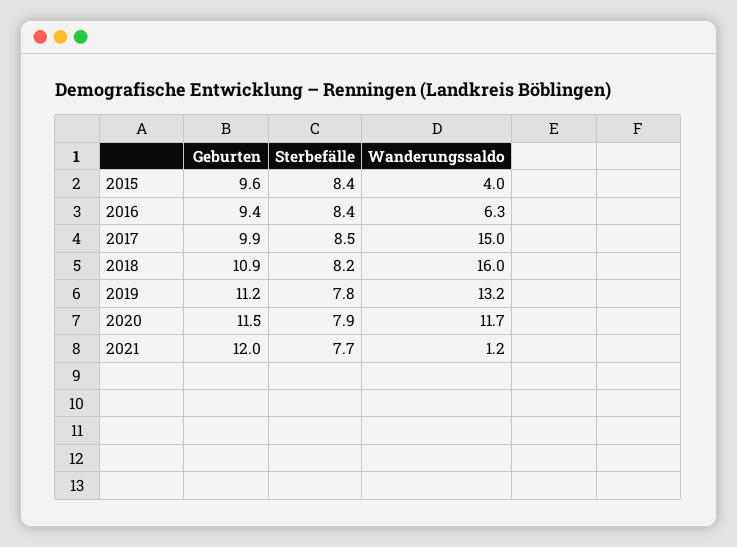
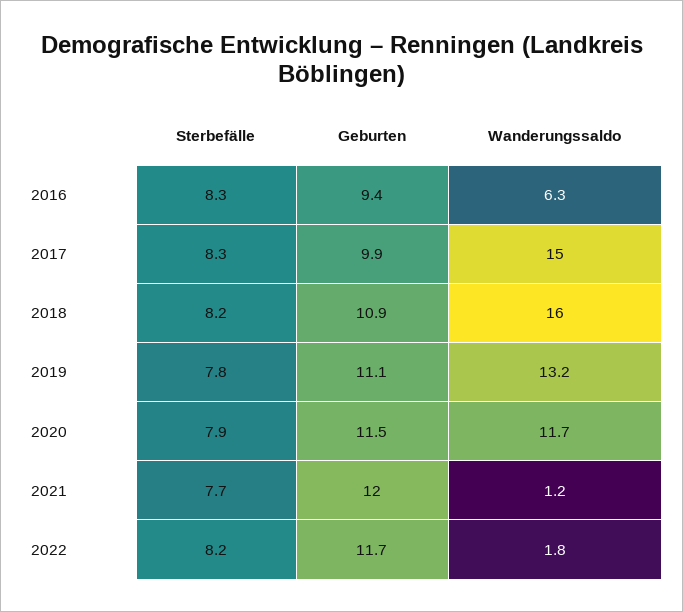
Geburten, 2015: 9.6 -> none
Sterbefälle, 2015: 8.4 -> none
Wanderungssaldo, 2015: 4 -> none
Sterbefälle, 2016: 8.4 -> 8.3
Sterbefälle, 2017: 8.5 -> 8.3
Geburten, 2019: 11.2 -> 11.1
Sterbefälle, 2022: none -> 8.2
Geburten, 2022: none -> 11.7
Wanderungssaldo, 2022: none -> 1.8

